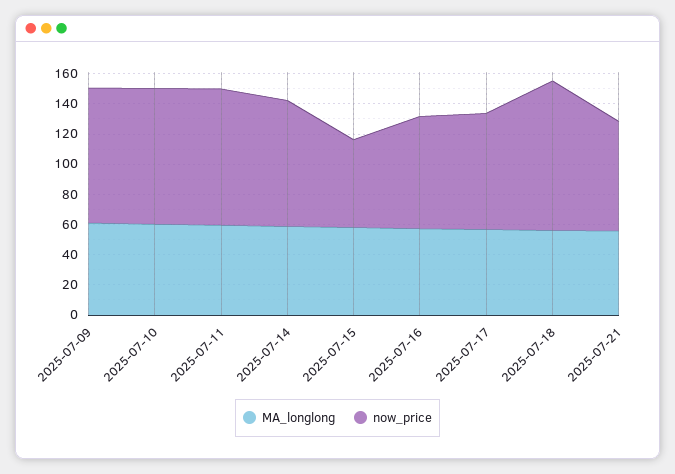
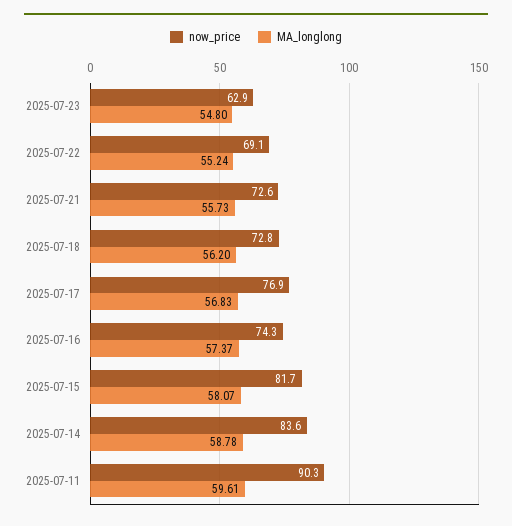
MA_longlong, 2025-07-09: 60 -> none
now_price, 2025-07-09: 90 -> none
MA_longlong, 2025-07-10: 60 -> none
now_price, 2025-07-10: 90 -> none
now_price, 2025-07-15: 60 -> 81.7
now_price, 2025-07-18: 100 -> 72.8
now_price, 2025-07-23: none -> 62.9
MA_longlong, 2025-07-23: none -> 54.8
now_price, 2025-07-22: none -> 69.1
MA_longlong, 2025-07-22: none -> 55.24

